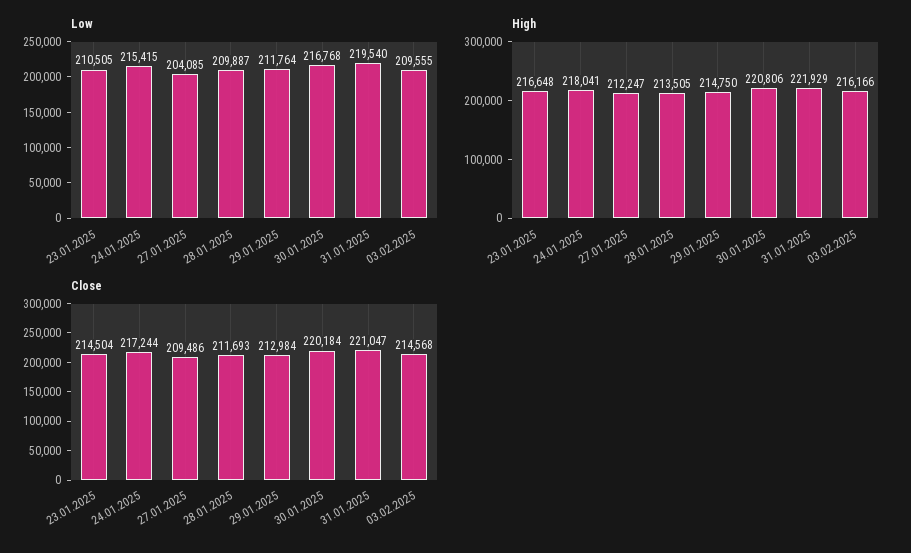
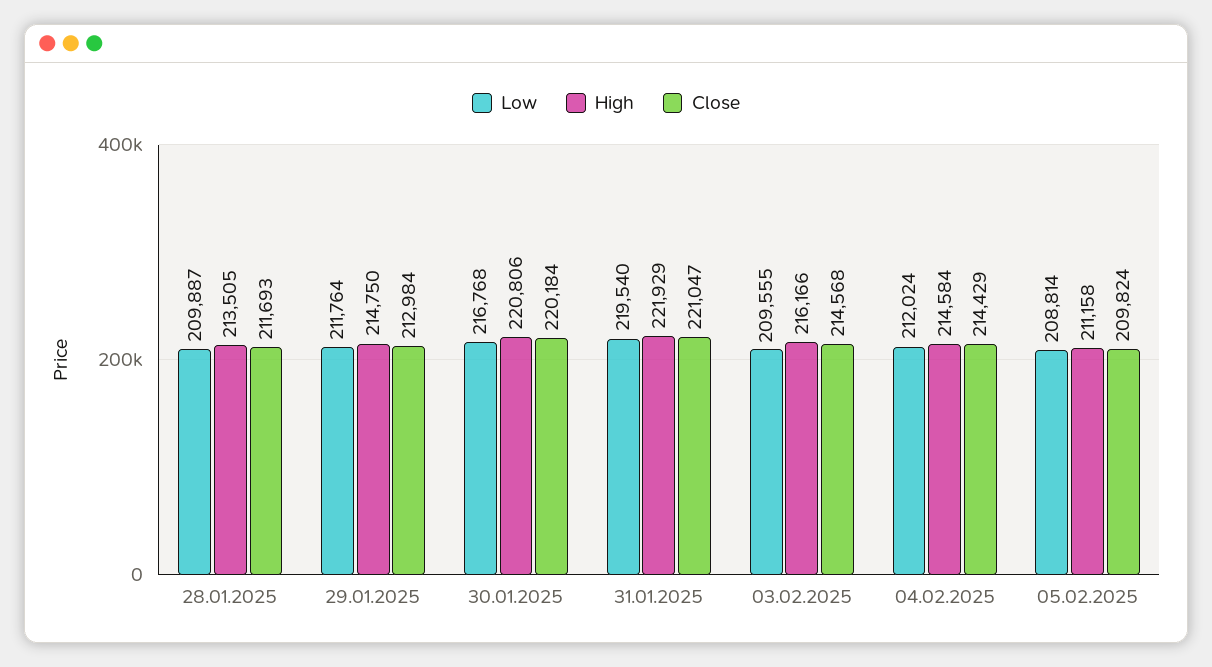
Low, 23.01.2025: 210505 -> none
Low, 24.01.2025: 215415 -> none
Low, 27.01.2025: 204085 -> none
High, 23.01.2025: 216648 -> none
High, 24.01.2025: 218041 -> none
High, 27.01.2025: 212247 -> none
Close, 23.01.2025: 214504 -> none
Close, 24.01.2025: 217244 -> none
Close, 27.01.2025: 209486 -> none
Low, 04.02.2025: none -> 212024
High, 04.02.2025: none -> 214584
Close, 04.02.2025: none -> 214429
Low, 05.02.2025: none -> 208814
High, 05.02.2025: none -> 211158
Close, 05.02.2025: none -> 209824

